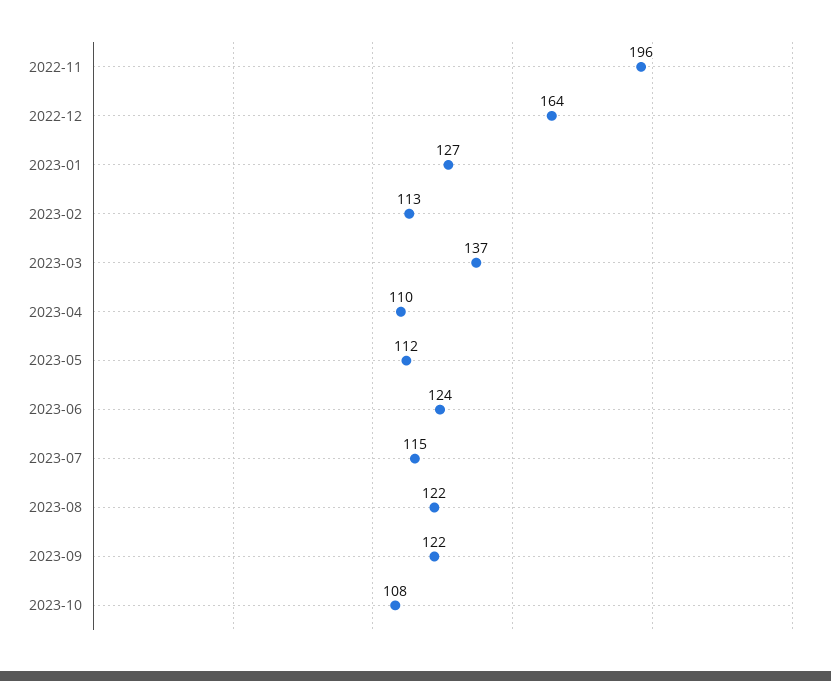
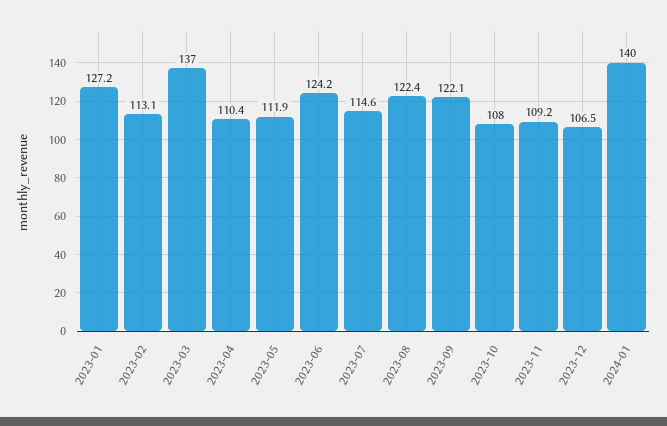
2022-11: 196 -> none
2022-12: 164 -> none
2023-11: none -> 109.2
2023-12: none -> 106.5
2024-01: none -> 140

